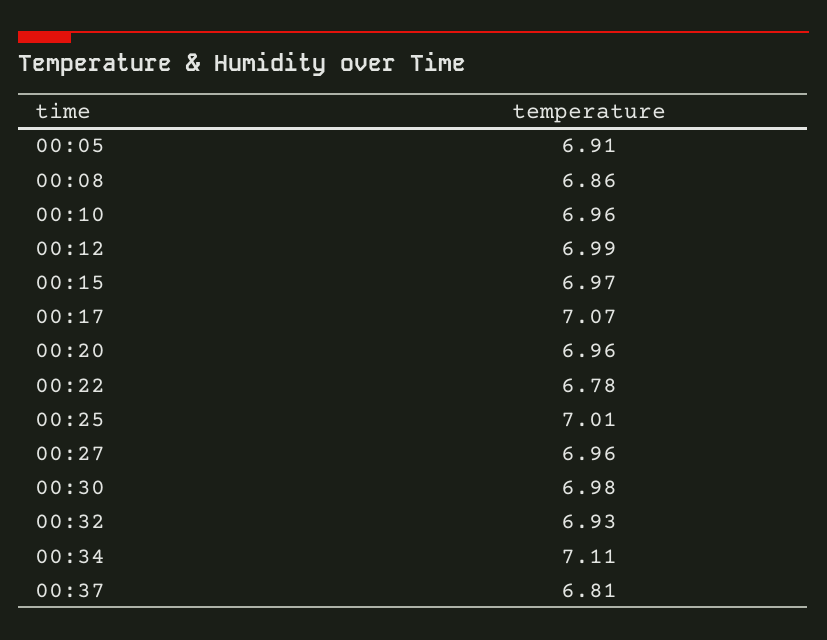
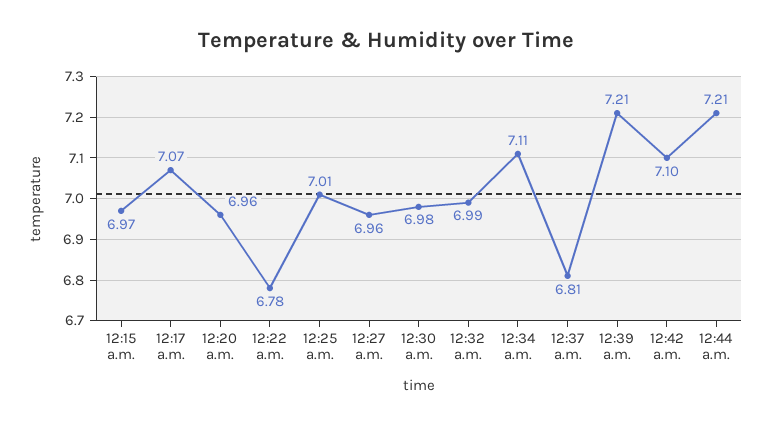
00:05: 6.91 -> none
00:08: 6.86 -> none
00:10: 6.96 -> none
00:12: 6.99 -> none
00:32: 6.93 -> 6.99
12:39 a.m.: none -> 7.21
12:42 a.m.: none -> 7.1
12:44 a.m.: none -> 7.21

